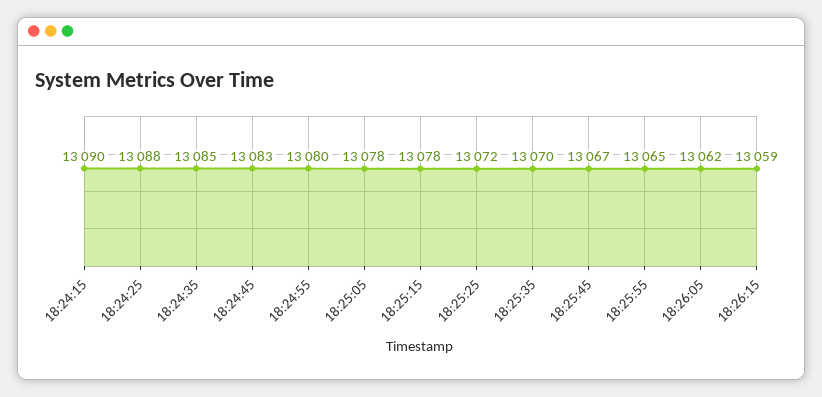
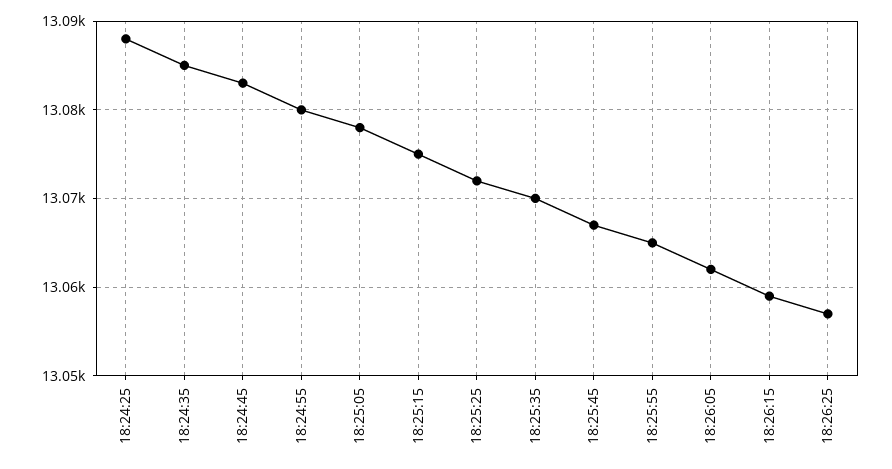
18:24:15: 13090 -> none
18:25:15: 13078 -> 13075
18:26:25: none -> 13057

